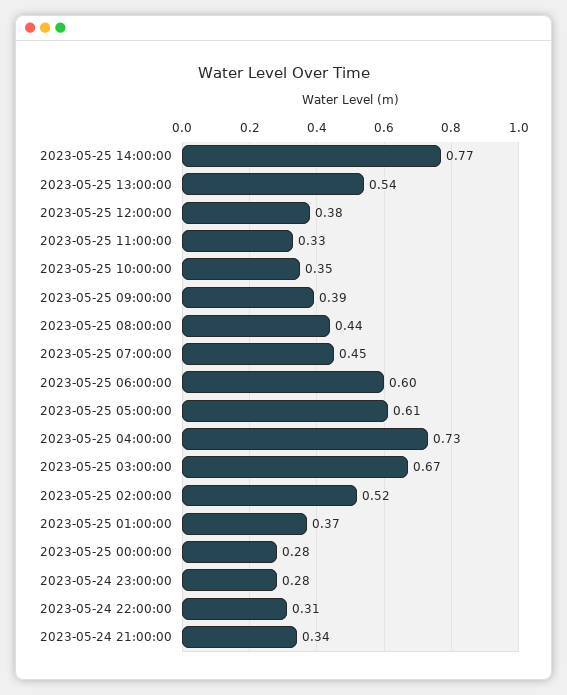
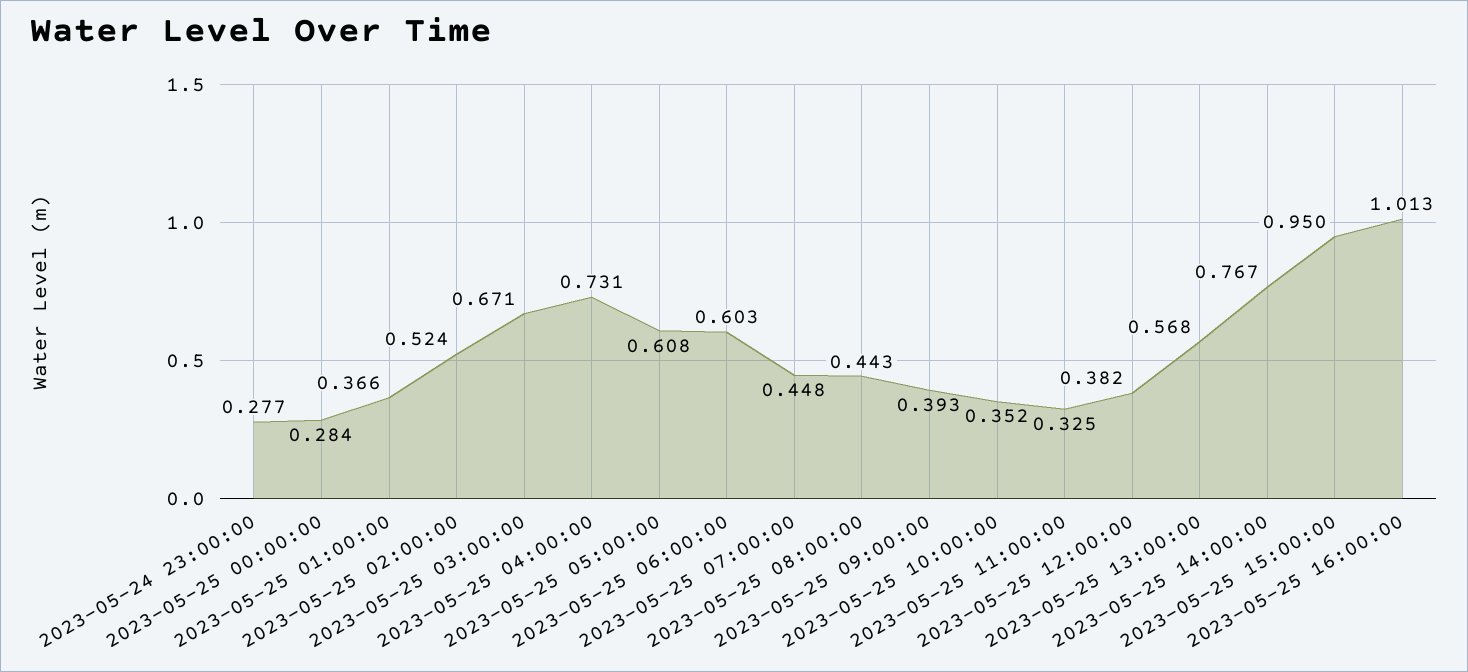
2023-05-25 13:00:00: 0.54 -> 0.568
2023-05-24 22:00:00: 0.31 -> none
2023-05-24 21:00:00: 0.34 -> none
2023-05-25 15:00:00: none -> 0.95
2023-05-25 16:00:00: none -> 1.013

